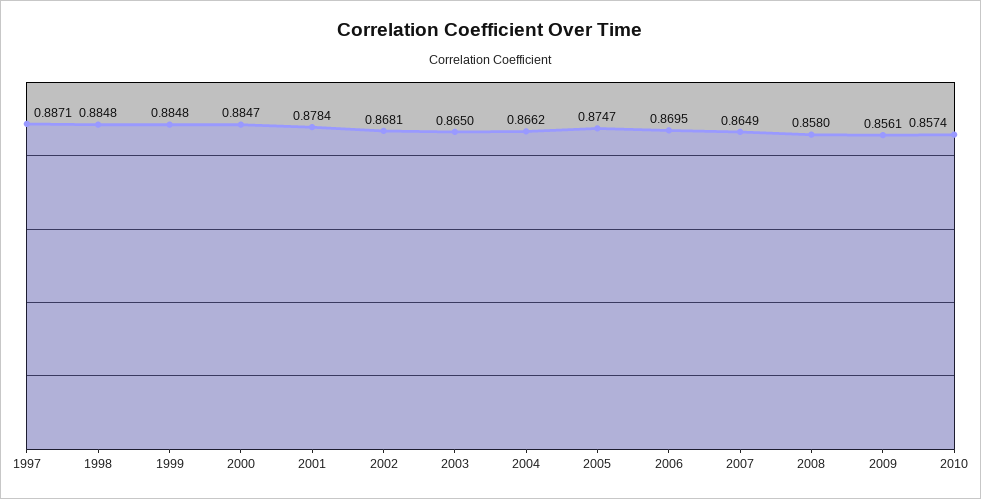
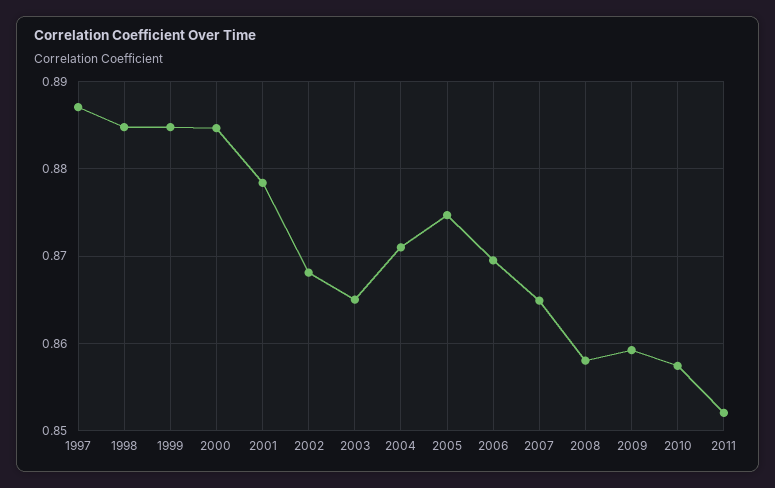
2004: 0.8662 -> 0.871
2009: 0.8561 -> 0.859
2011: none -> 0.852

